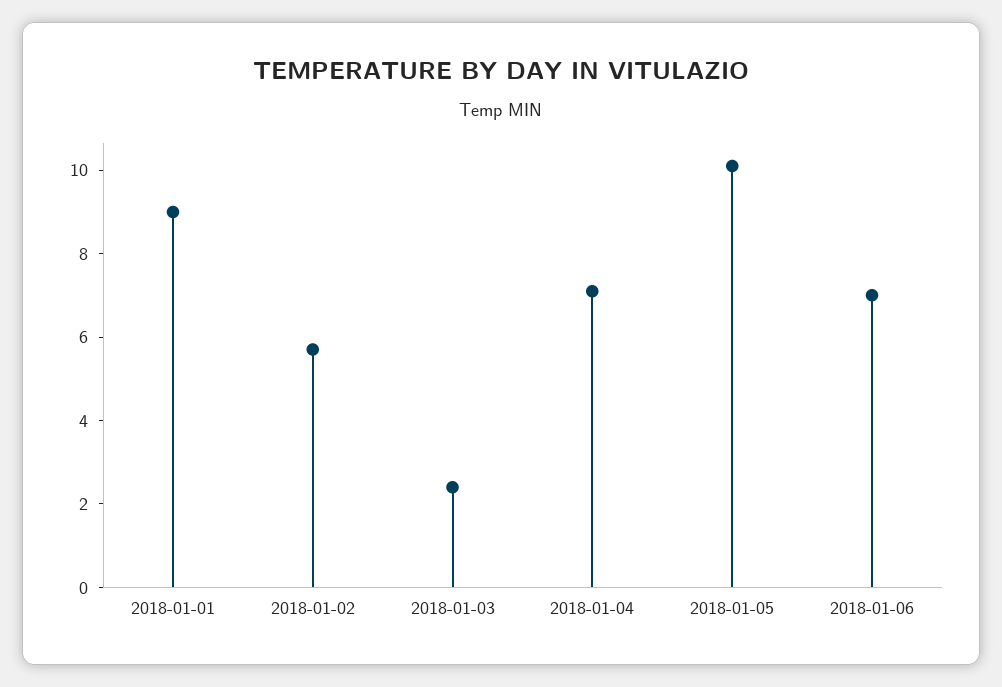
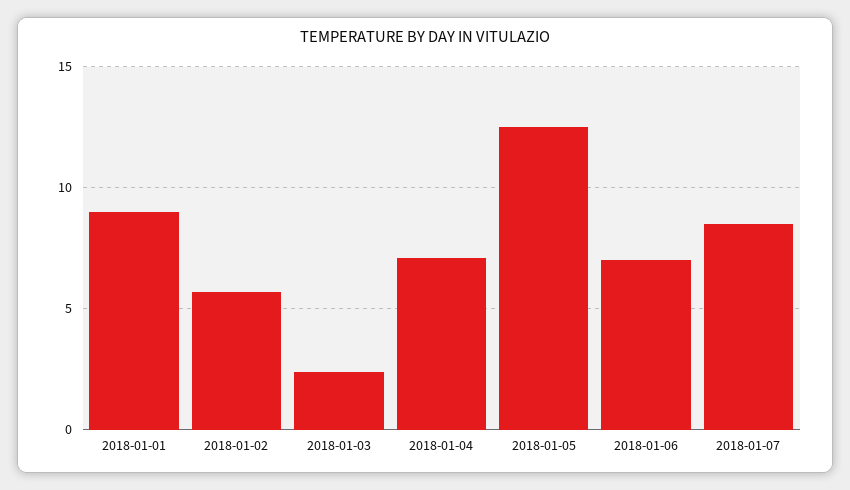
2018-01-05: 10 -> 12.5
2018-01-07: none -> 8.5

